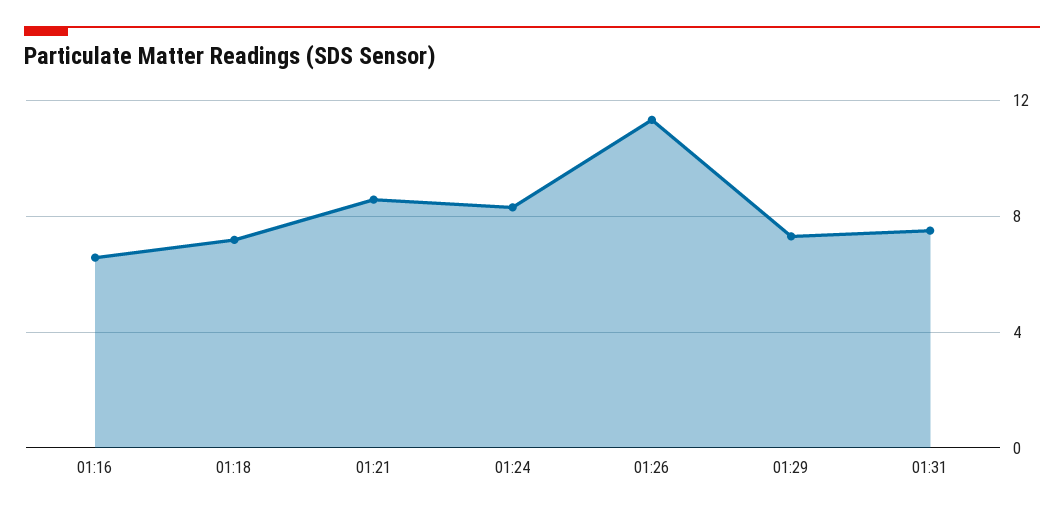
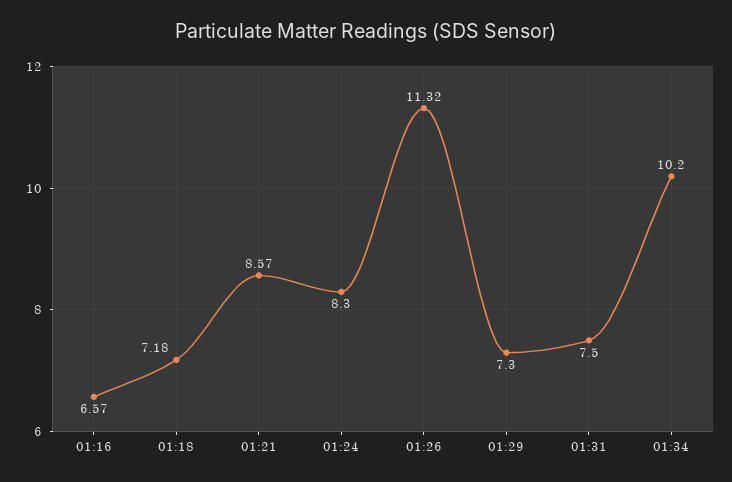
01:34: none -> 10.2

